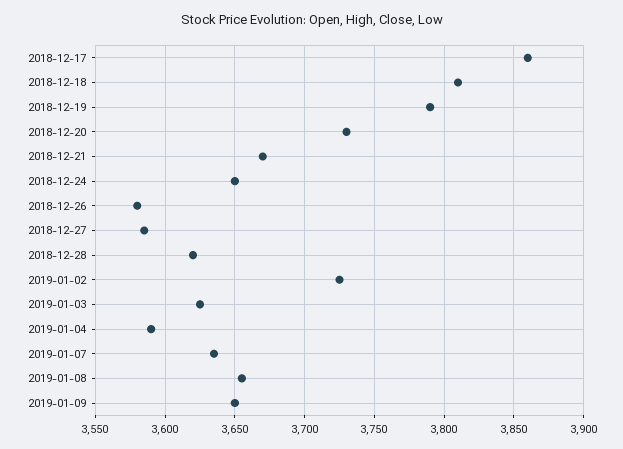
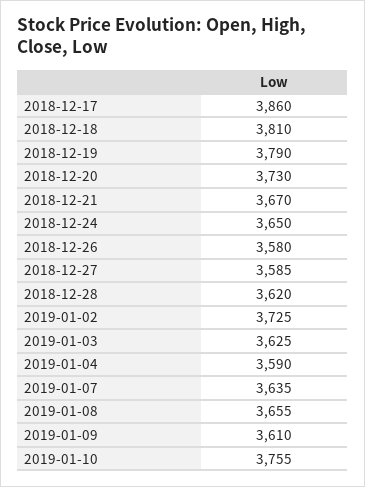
2019-01-09: 3650 -> 3610
2019-01-10: none -> 3755

